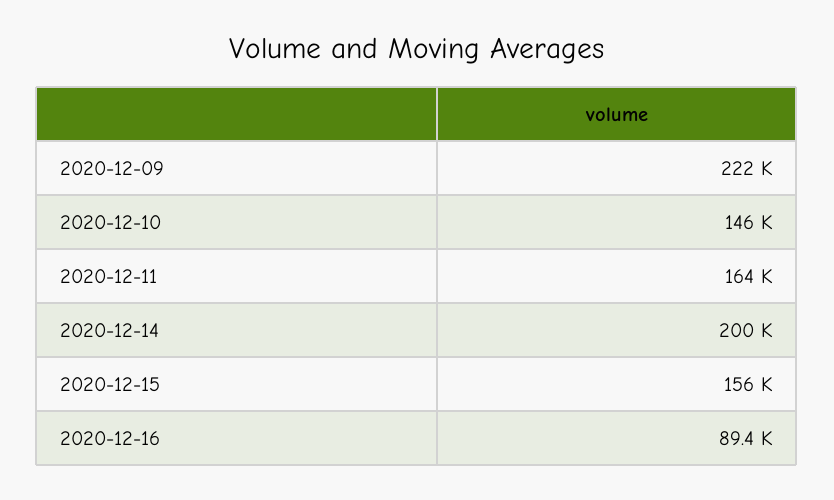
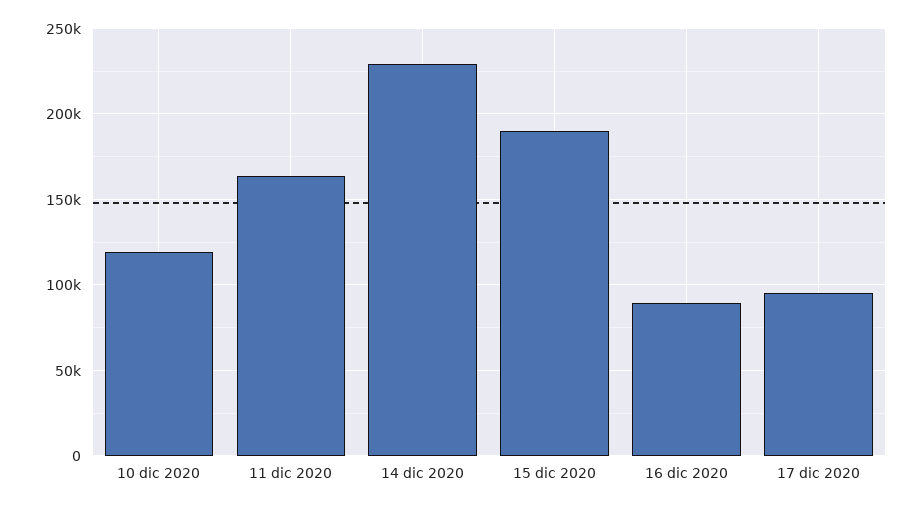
2020-12-09: 222000 -> none
2020-12-10: 146000 -> 120000
2020-12-14: 200000 -> 230000
2020-12-15: 156000 -> 190000
17 dic 2020: none -> 95000

